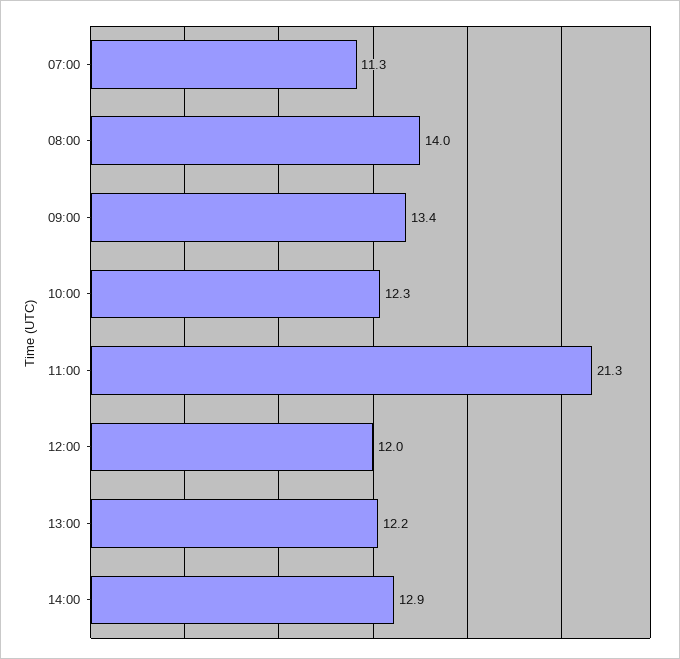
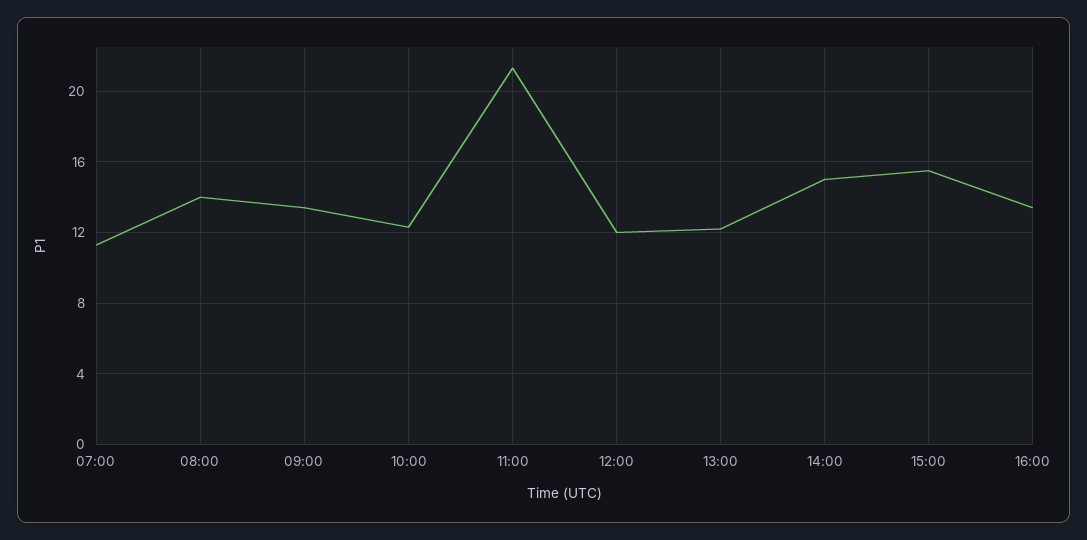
14:00: 12.9 -> 15
15:00: none -> 15.5
16:00: none -> 13.5

